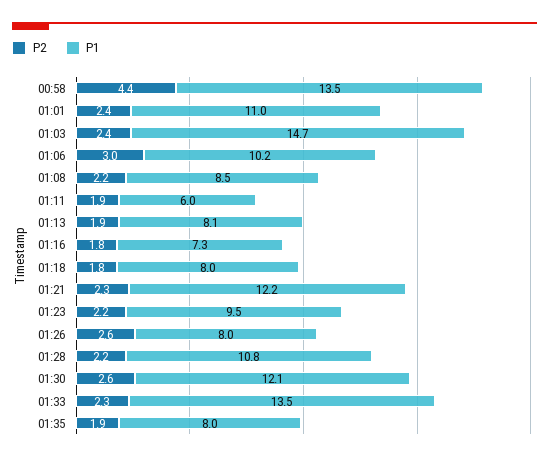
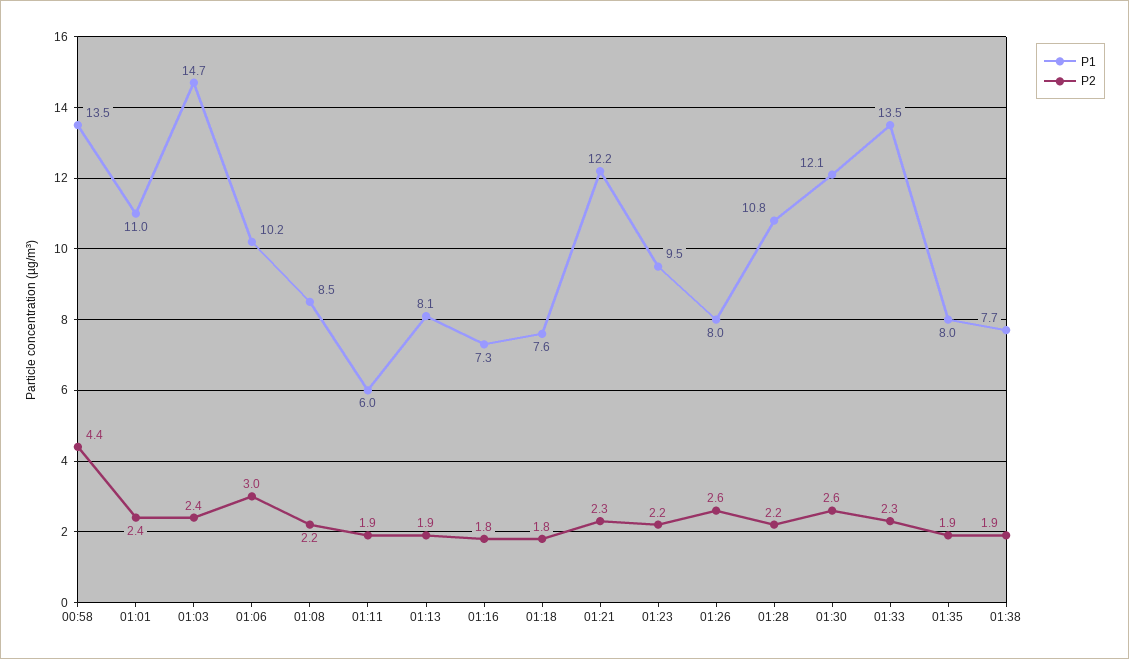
P1, 01:18: 8 -> 7.6
P1, 01:38: none -> 7.7
P2, 01:38: none -> 1.9

